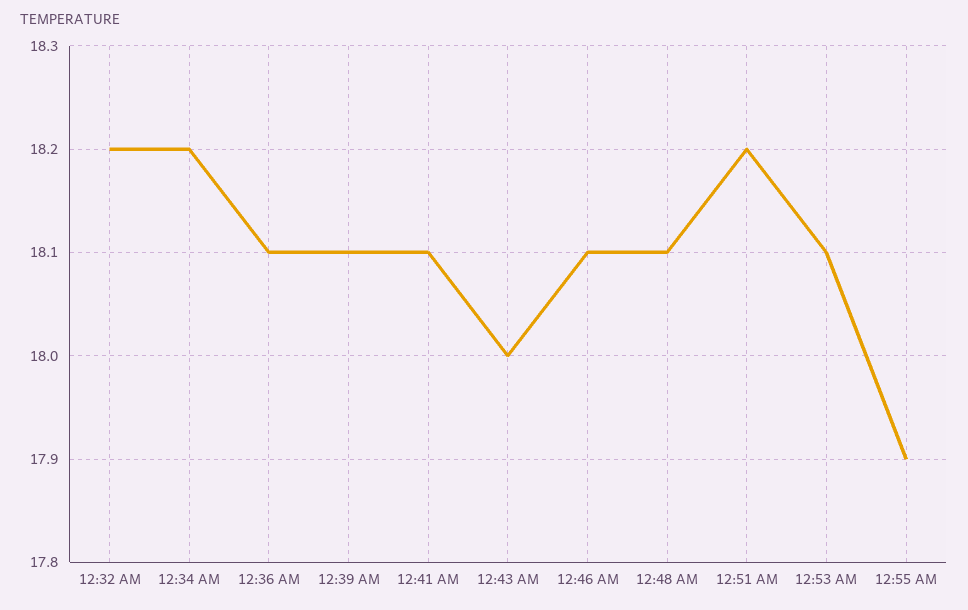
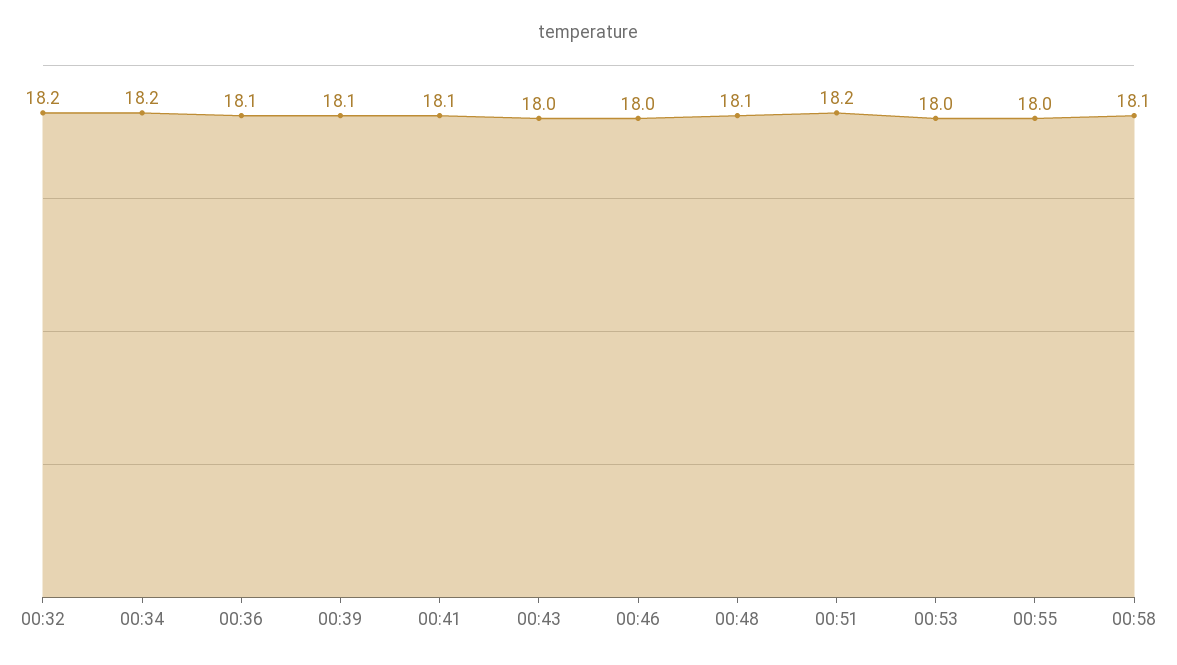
12:46 AM: 18.1 -> 18
12:53 AM: 18.1 -> 18
12:55 AM: 17.9 -> 18
00:58: none -> 18.1

